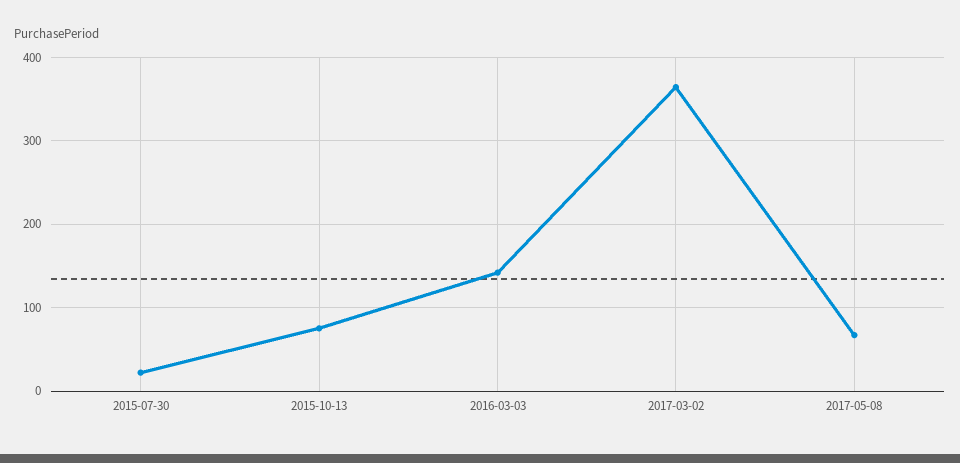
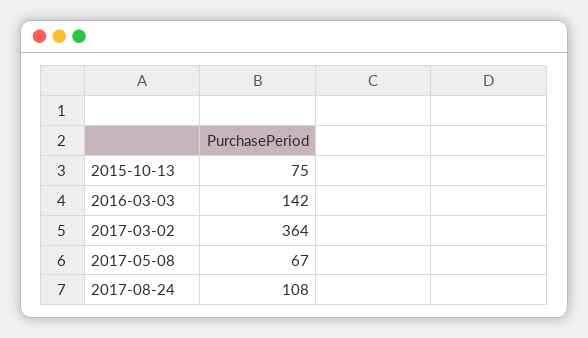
2015-07-30: 20 -> none
2017-08-24: none -> 108

